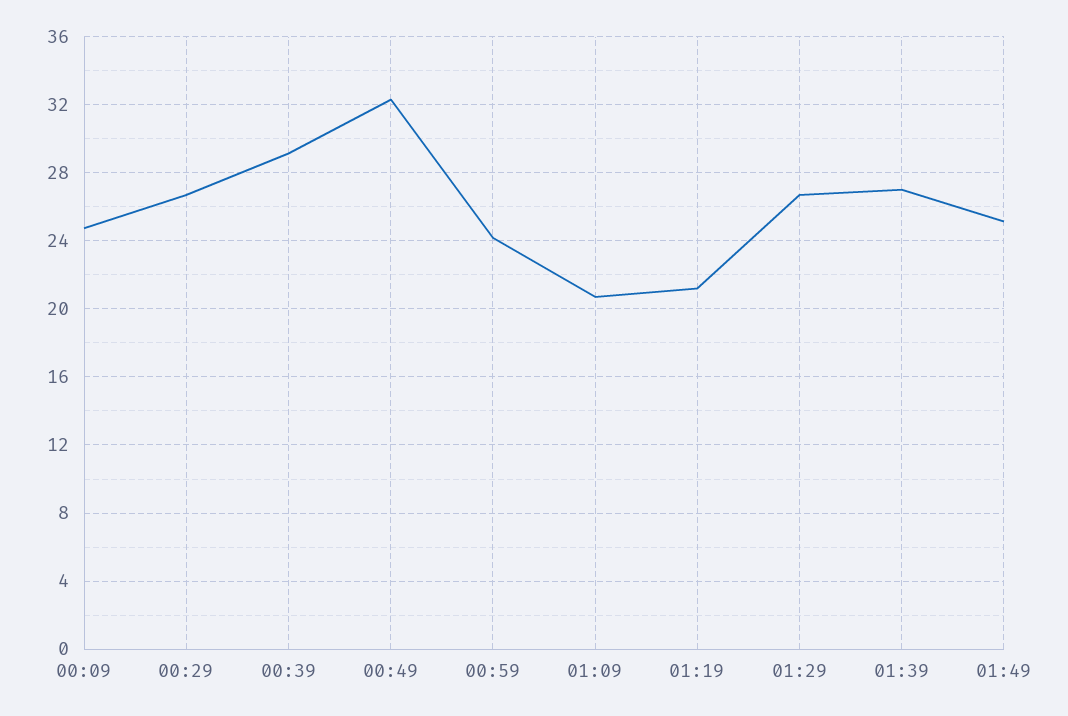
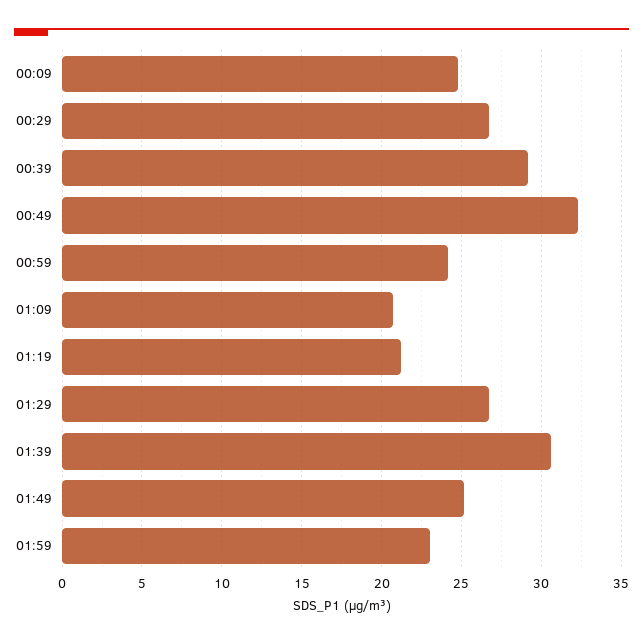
01:39: 27 -> 30.5
01:59: none -> 23

